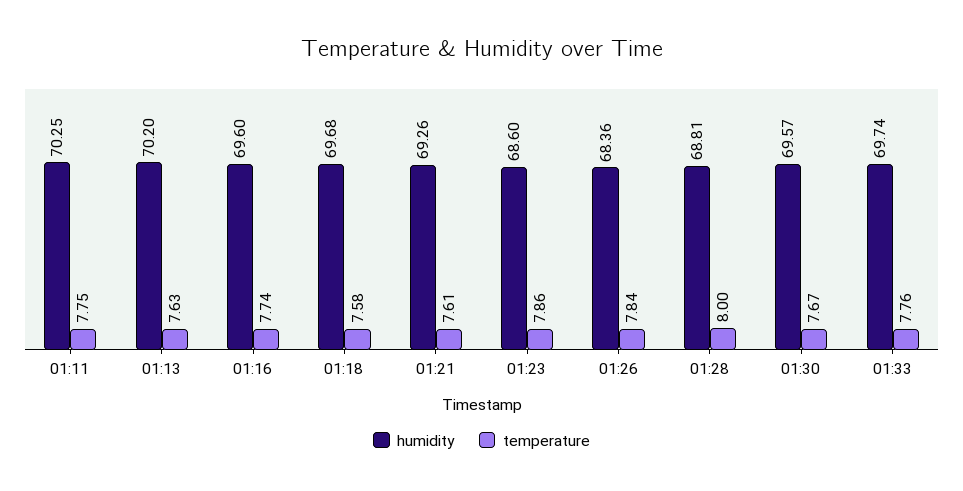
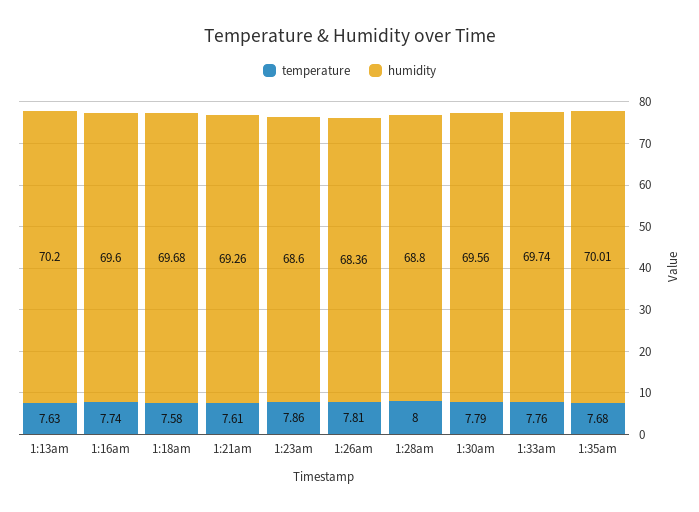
humidity, 01:11: 70.25 -> none
temperature, 01:11: 7.75 -> none
temperature, 01:26: 7.84 -> 7.81
humidity, 01:28: 68.81 -> 68.8
humidity, 01:30: 69.57 -> 69.56
temperature, 01:30: 7.67 -> 7.79
temperature, 1:35am: none -> 7.68
humidity, 1:35am: none -> 70.01

